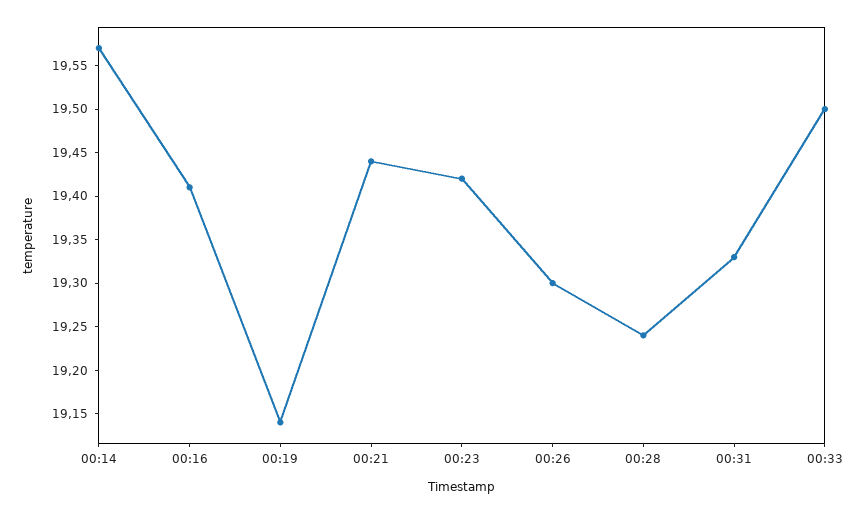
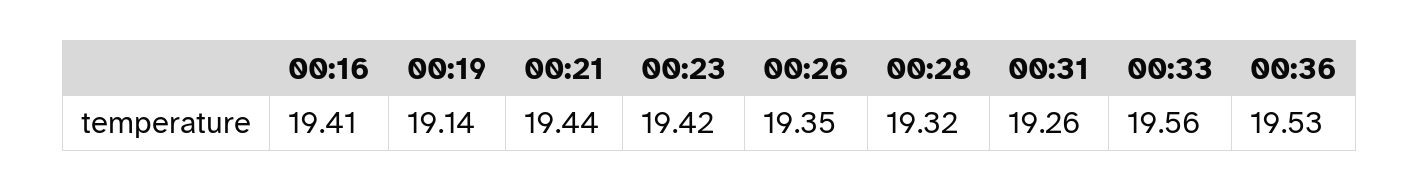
00:14: 19.57 -> none
00:26: 19.3 -> 19.35
00:28: 19.24 -> 19.32
00:31: 19.33 -> 19.26
00:33: 19.5 -> 19.56
00:36: none -> 19.53

